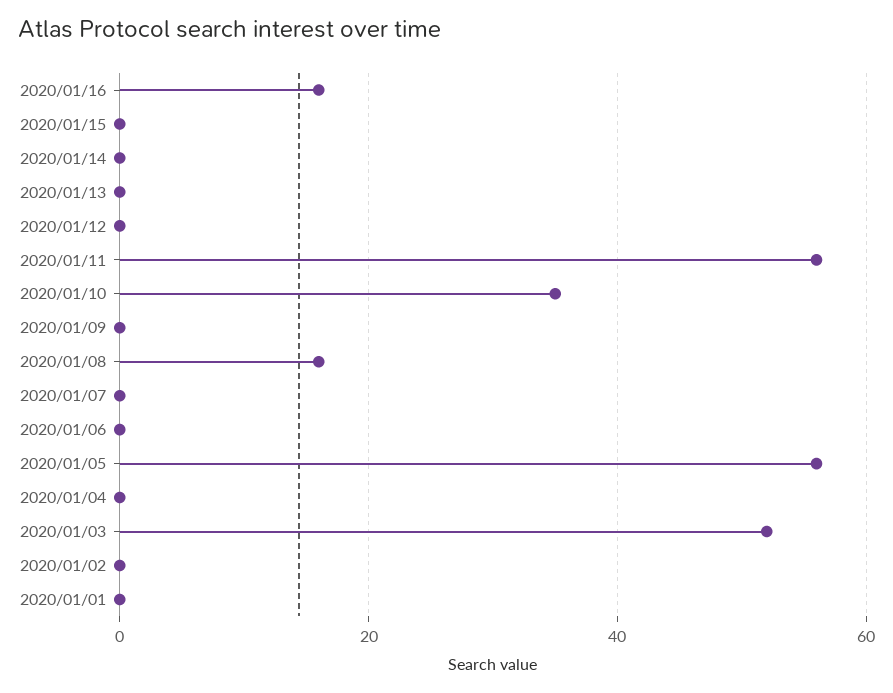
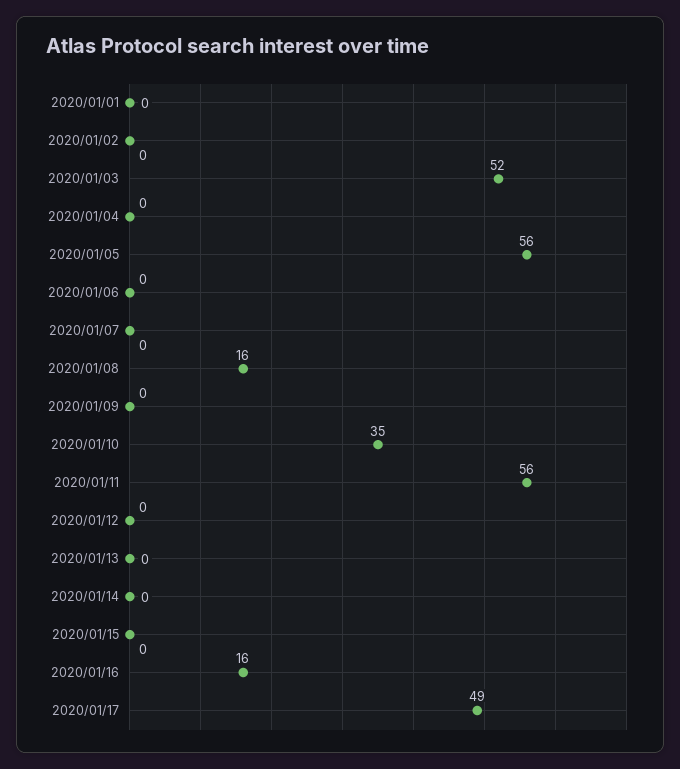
2020/01/17: none -> 49

